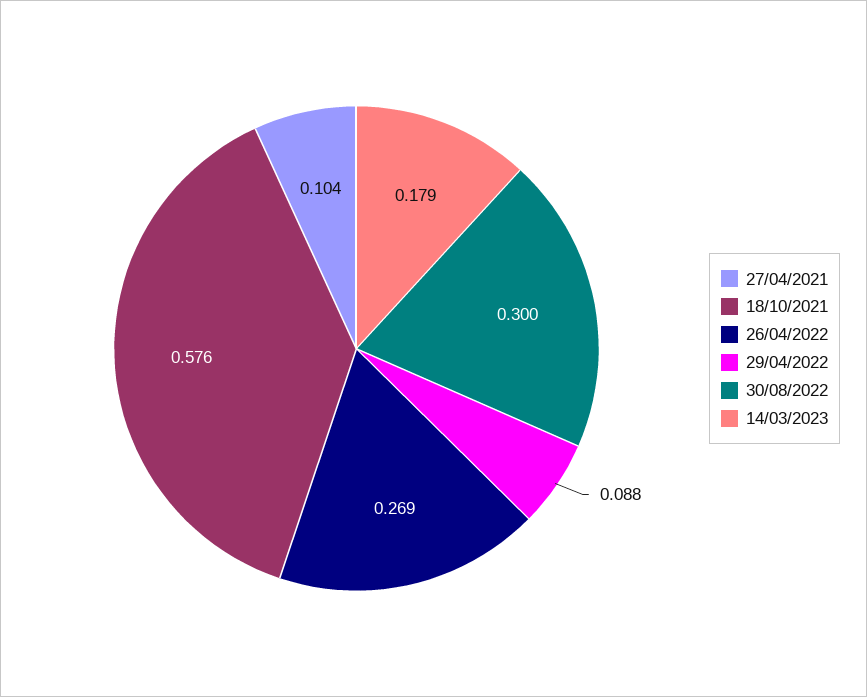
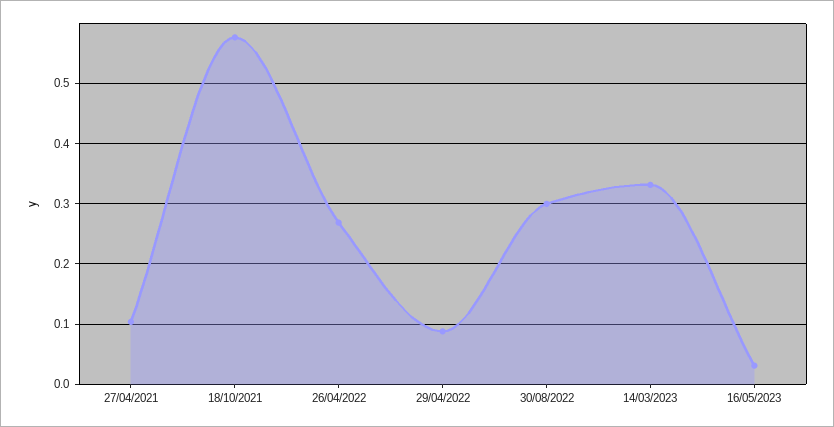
14/03/2023: 0.179 -> 0.33
16/05/2023: none -> 0.03

